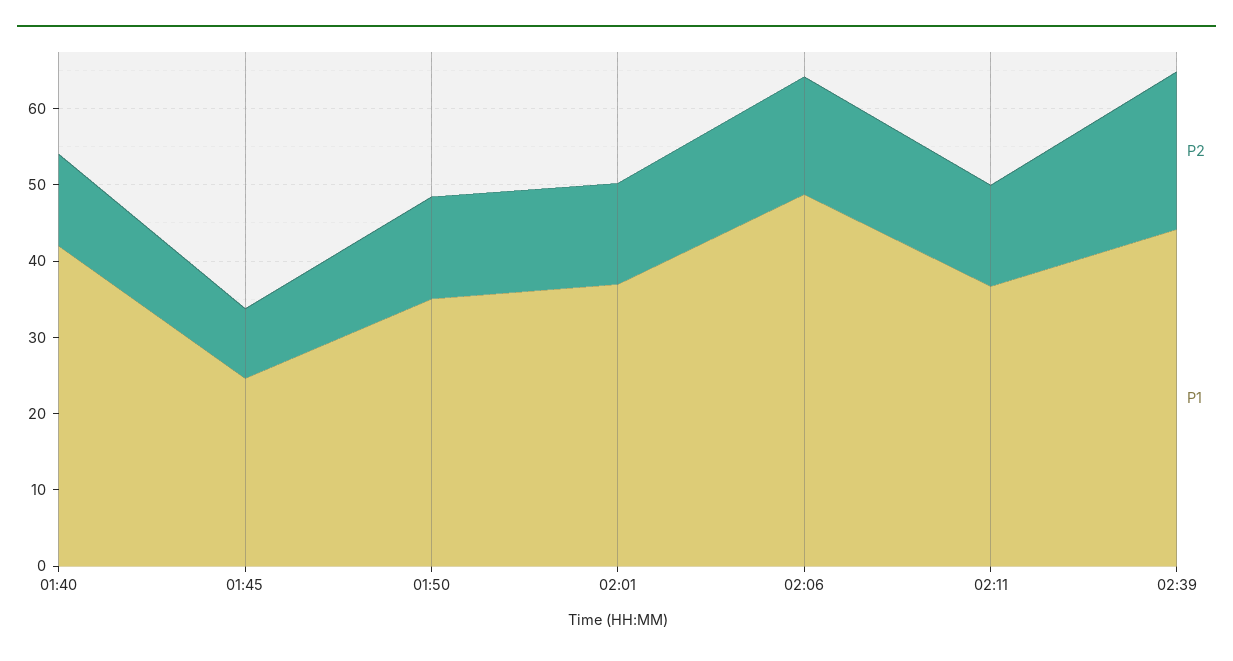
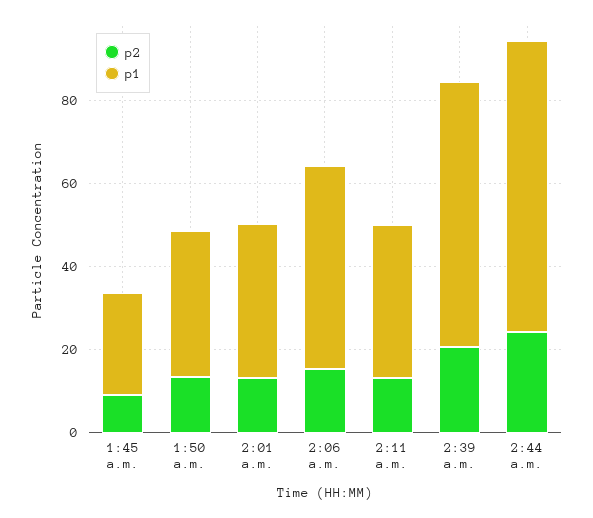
P2, 01:40: 12 -> none
P1, 01:40: 42 -> none
P1, 02:39: 44 -> 65
P2, 2:44 a.m.: none -> 25
P1, 2:44 a.m.: none -> 70

